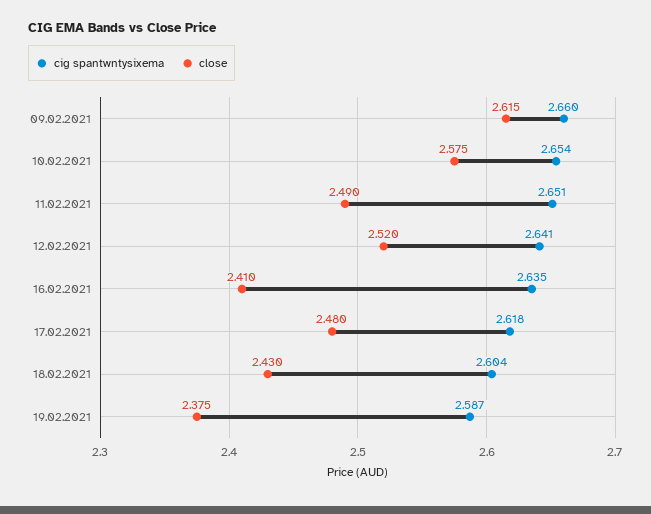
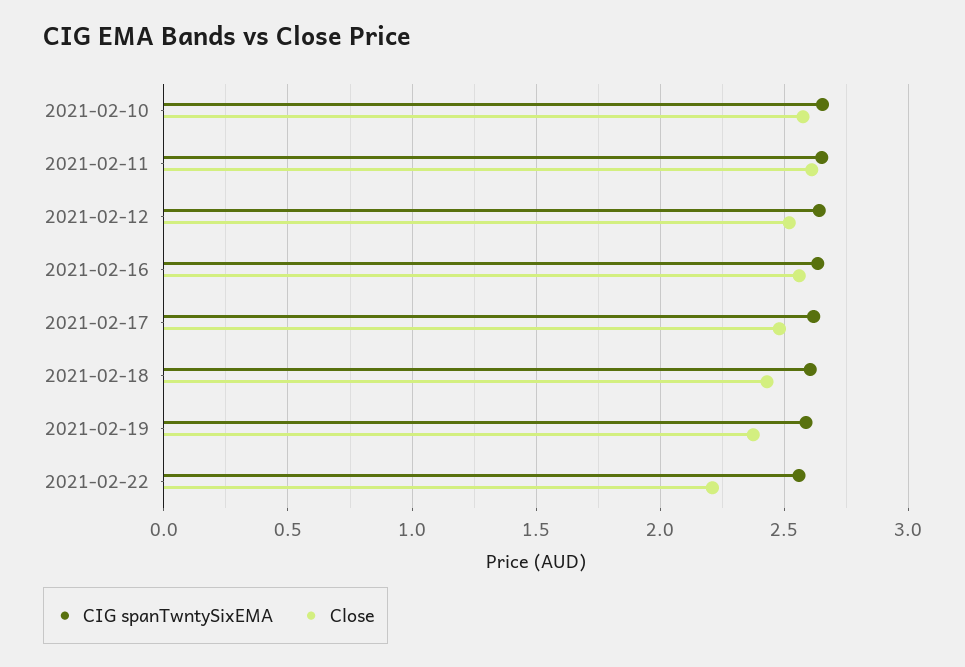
cig spantwntysixema, 09.02.2021: 2.66 -> none
close, 09.02.2021: 2.615 -> none
close, 11.02.2021: 2.49 -> 2.6
close, 16.02.2021: 2.41 -> 2.55
cig spantwntysixema, 2021-02-22: none -> 2.55
close, 2021-02-22: none -> 2.2

